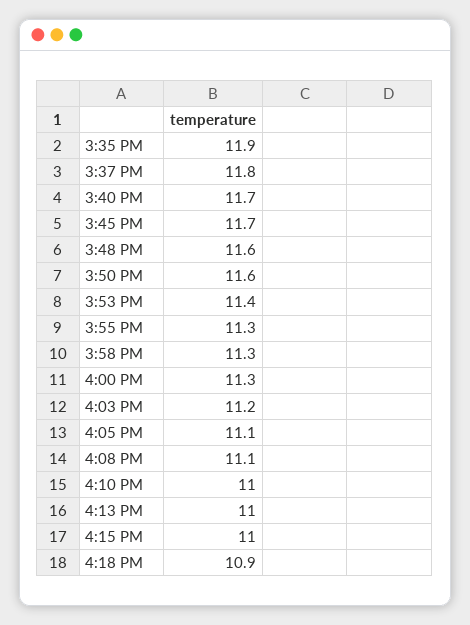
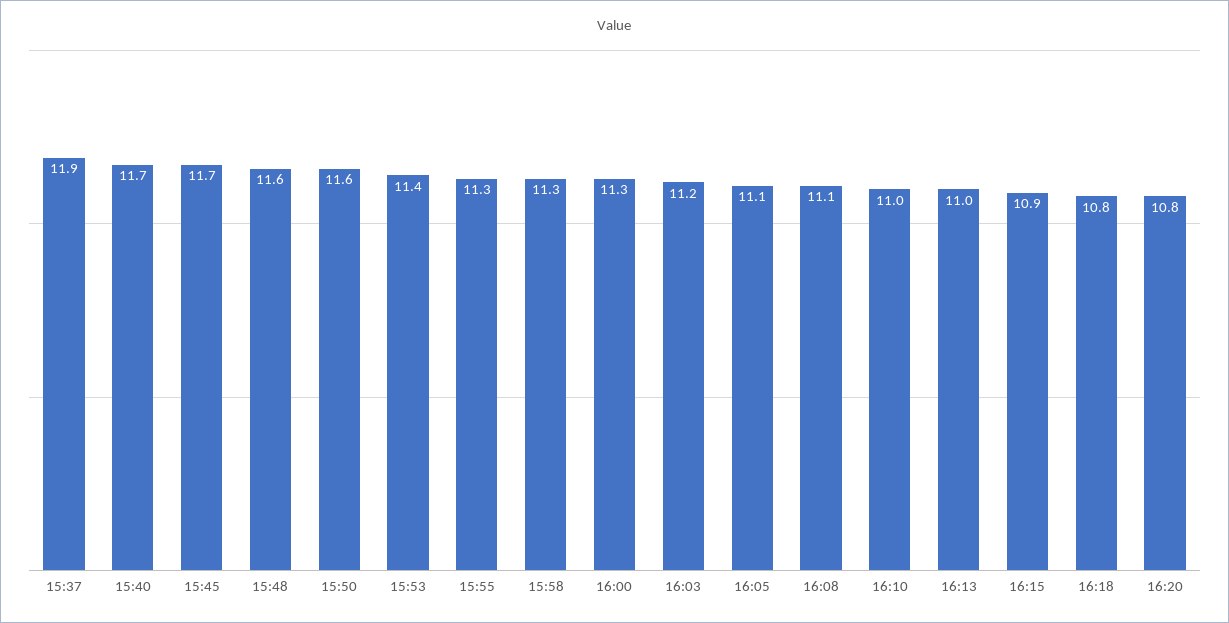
3:35 PM: 11.9 -> none
3:37 PM: 11.8 -> 11.9
4:15 PM: 11 -> 10.9
4:18 PM: 10.9 -> 10.8
16:20: none -> 10.8

